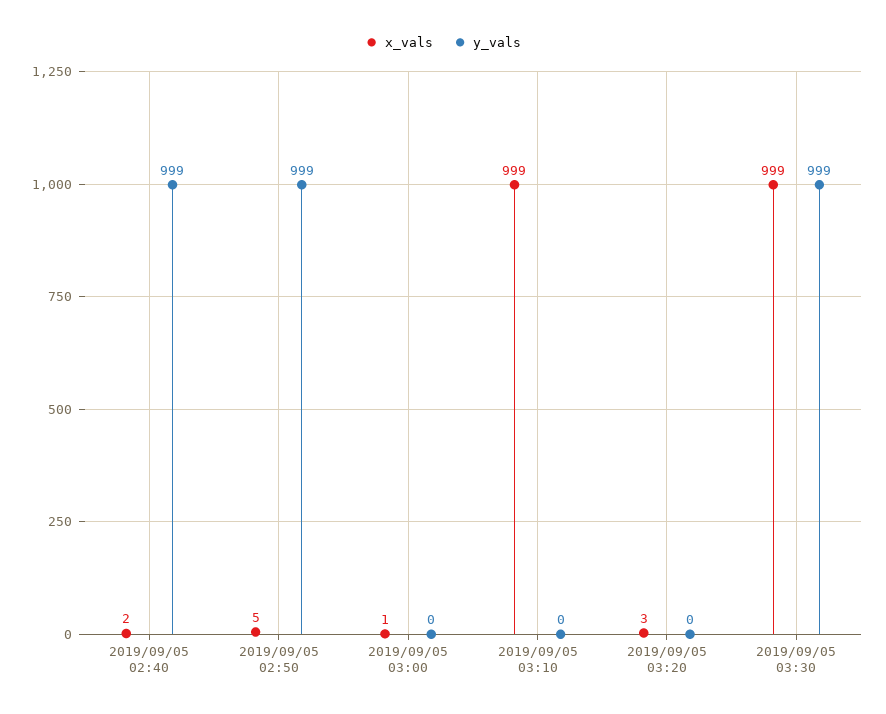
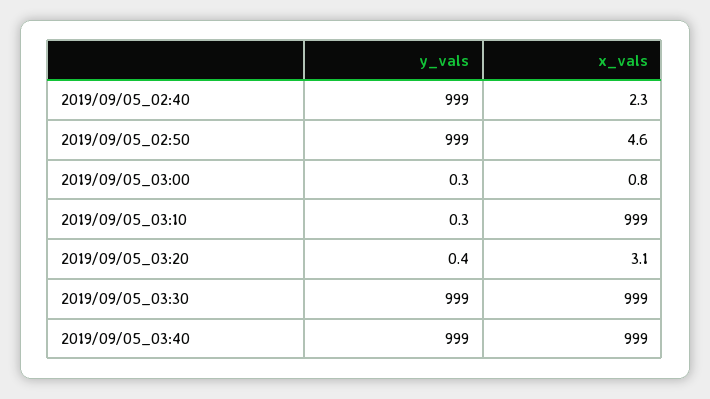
y_vals, 2019/09/05_03:40: none -> 999
x_vals, 2019/09/05_03:40: none -> 999

